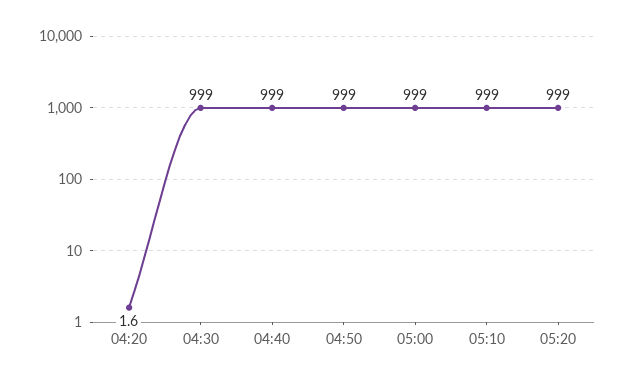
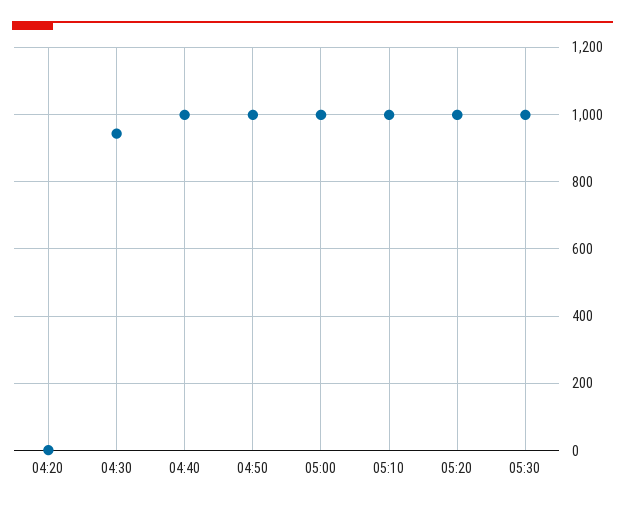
04:30: 999 -> 940
05:30: none -> 1000

